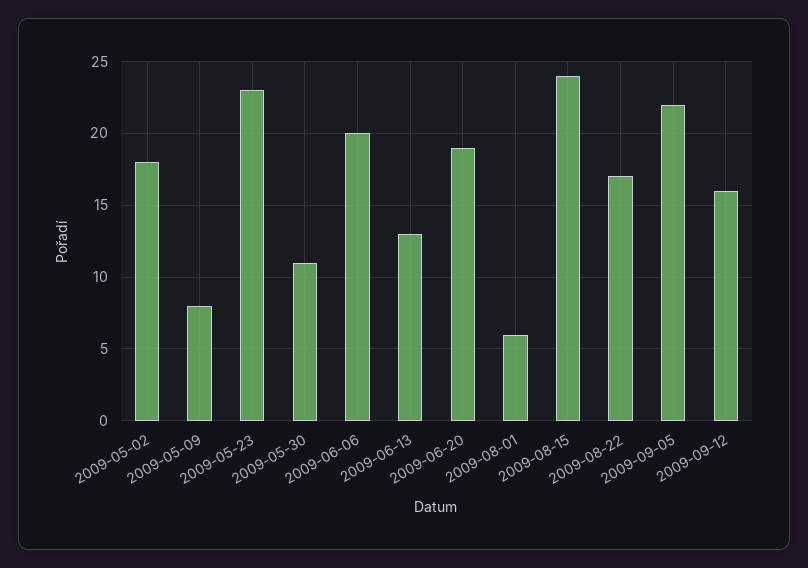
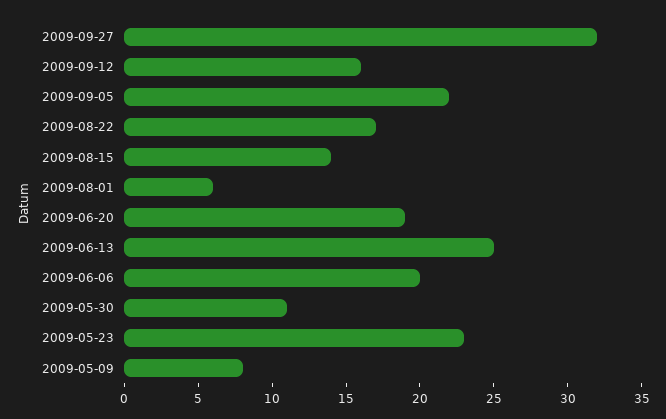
2009-05-02: 18 -> none
2009-06-13: 13 -> 25
2009-08-15: 24 -> 14
2009-09-27: none -> 32

